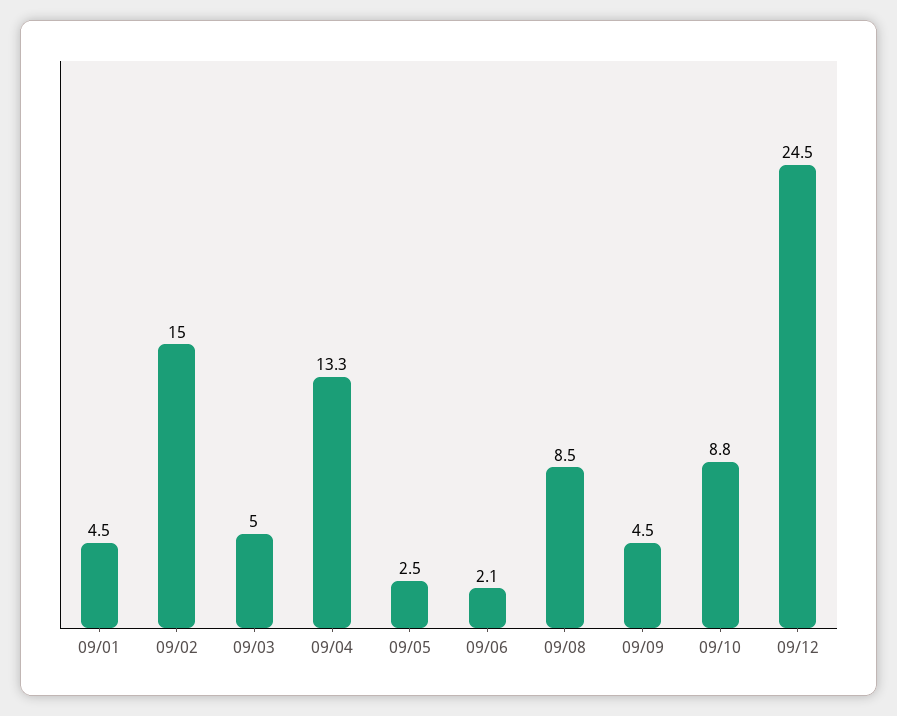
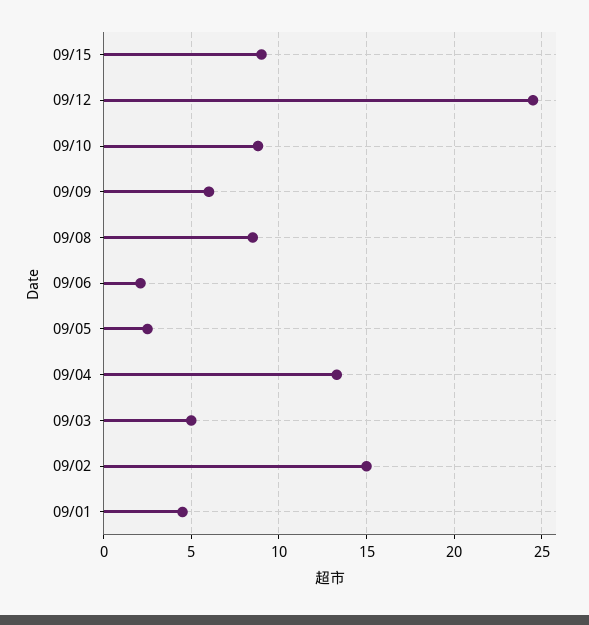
09/09: 4.5 -> 6
09/15: none -> 9

